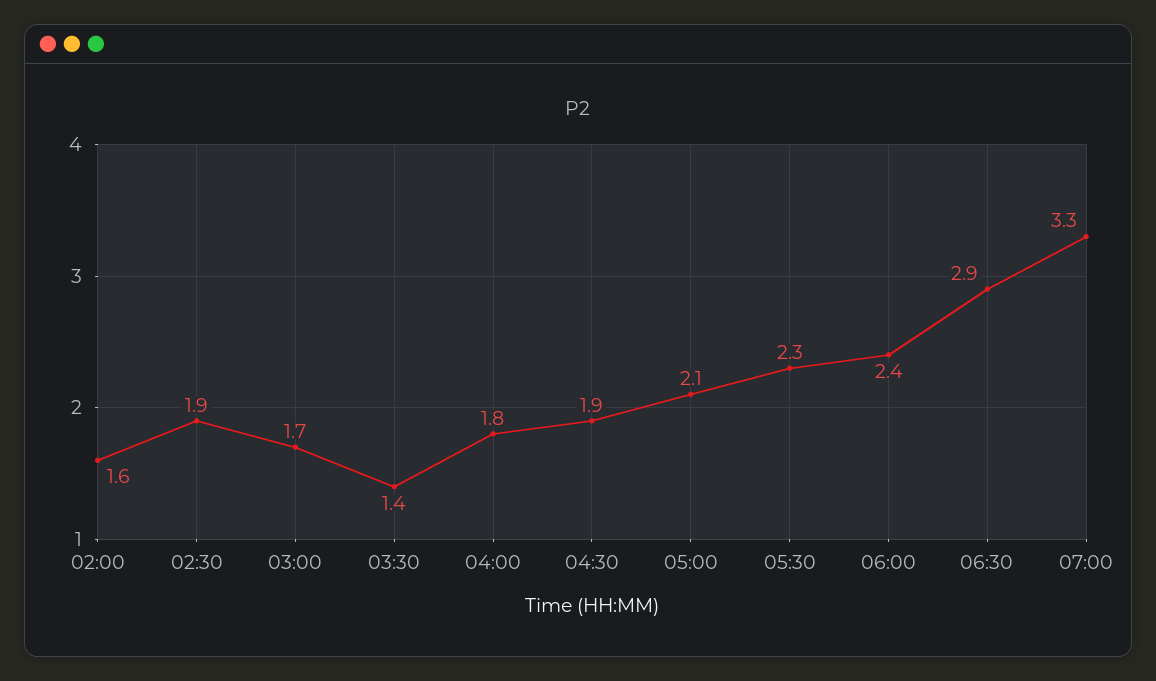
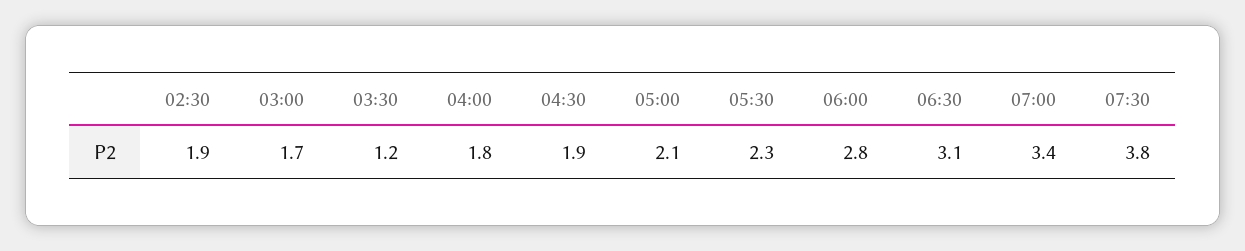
02:00: 1.6 -> none
03:30: 1.4 -> 1.2
06:00: 2.4 -> 2.8
06:30: 2.9 -> 3.1
07:00: 3.3 -> 3.4
07:30: none -> 3.8

